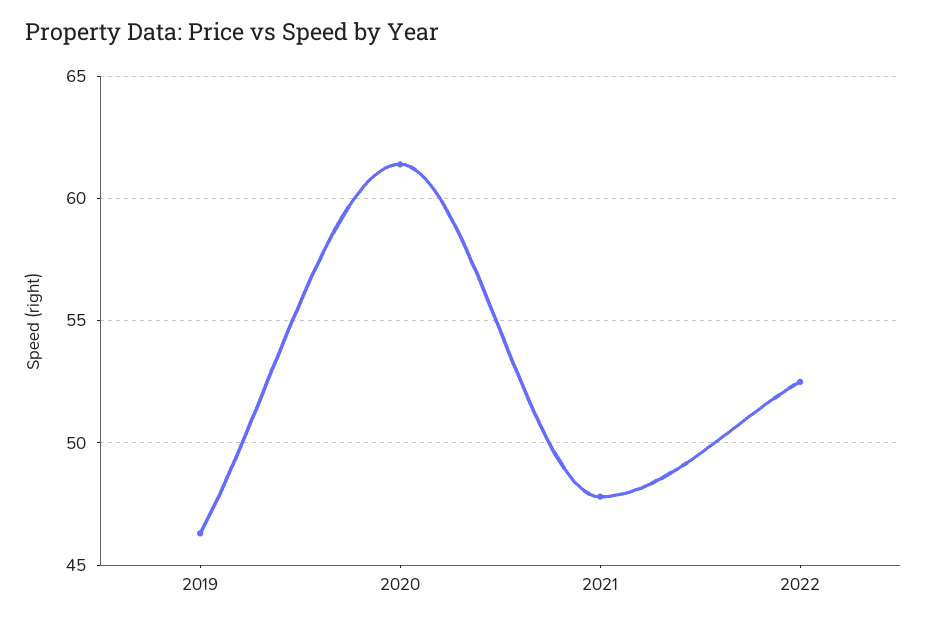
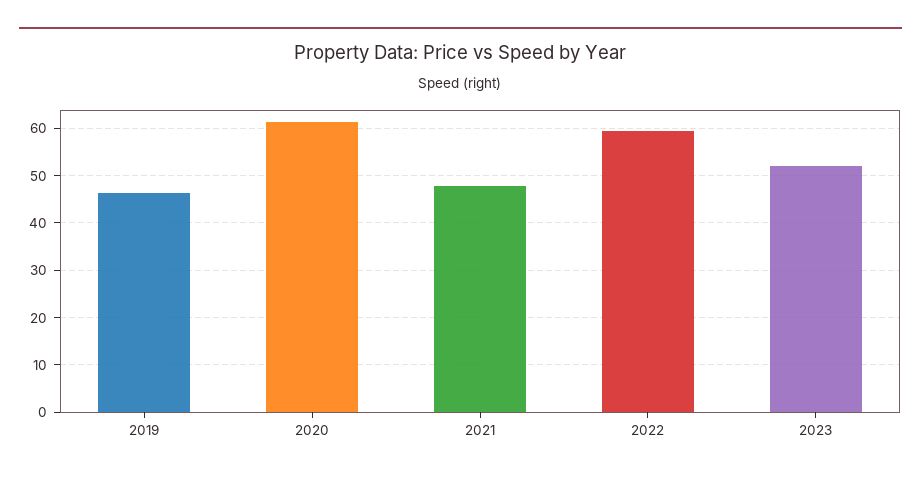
2022: 52.5 -> 60
2023: none -> 52

